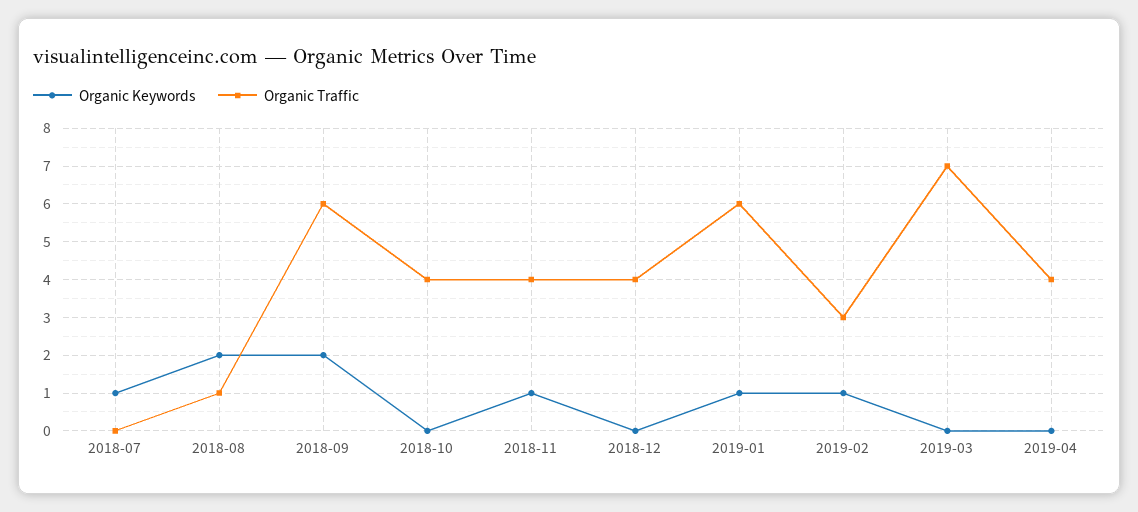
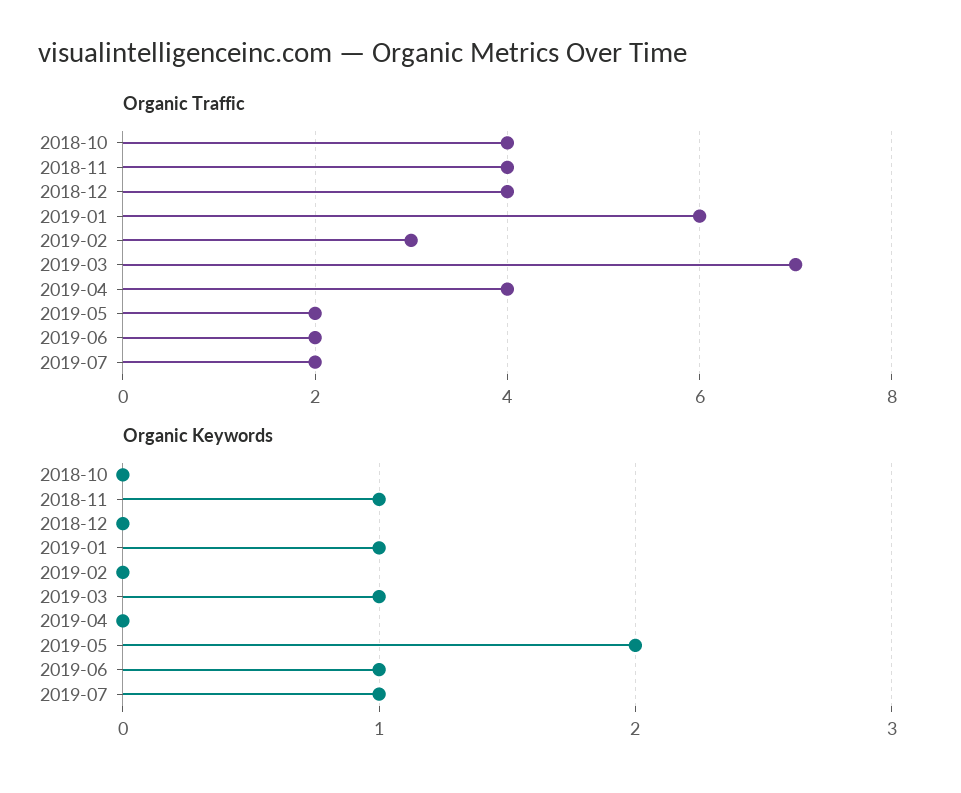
Organic Keywords, 2018-07: 1 -> none
Organic Traffic, 2018-07: 0 -> none
Organic Keywords, 2018-08: 2 -> none
Organic Traffic, 2018-08: 1 -> none
Organic Keywords, 2018-09: 2 -> none
Organic Traffic, 2018-09: 6 -> none
Organic Keywords, 2019-02: 1 -> 0
Organic Keywords, 2019-03: 0 -> 1
Organic Traffic, 2019-05: none -> 2
Organic Traffic, 2019-06: none -> 2
Organic Traffic, 2019-07: none -> 2
Organic Keywords, 2019-05: none -> 2
Organic Keywords, 2019-06: none -> 1
Organic Keywords, 2019-07: none -> 1

